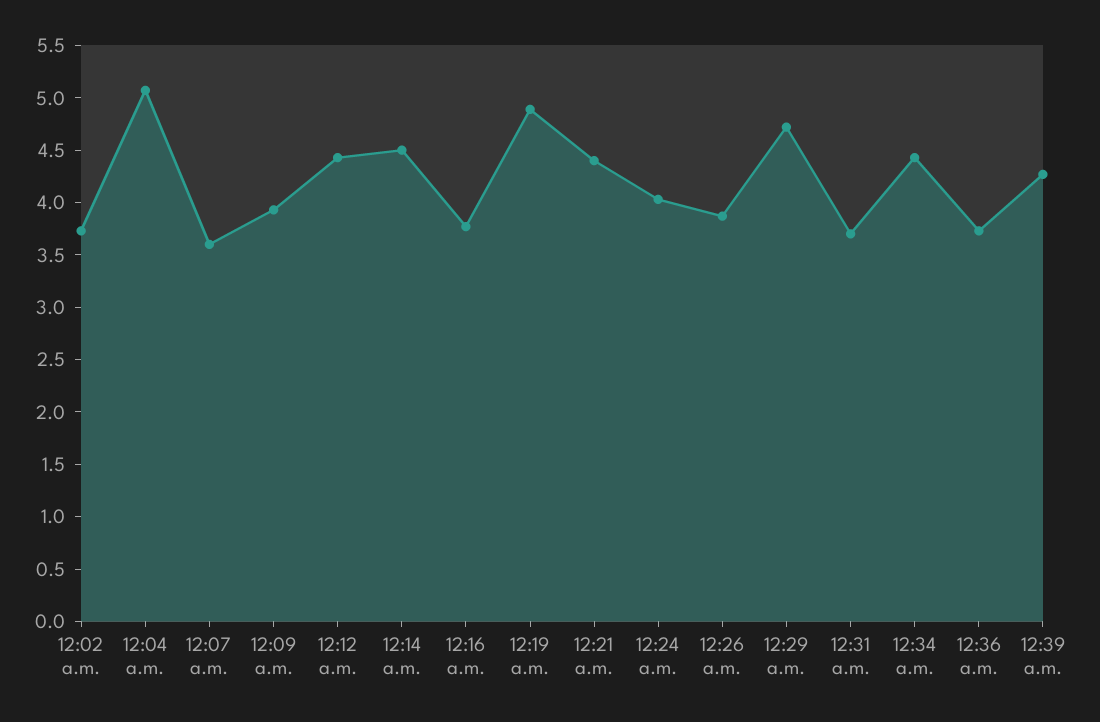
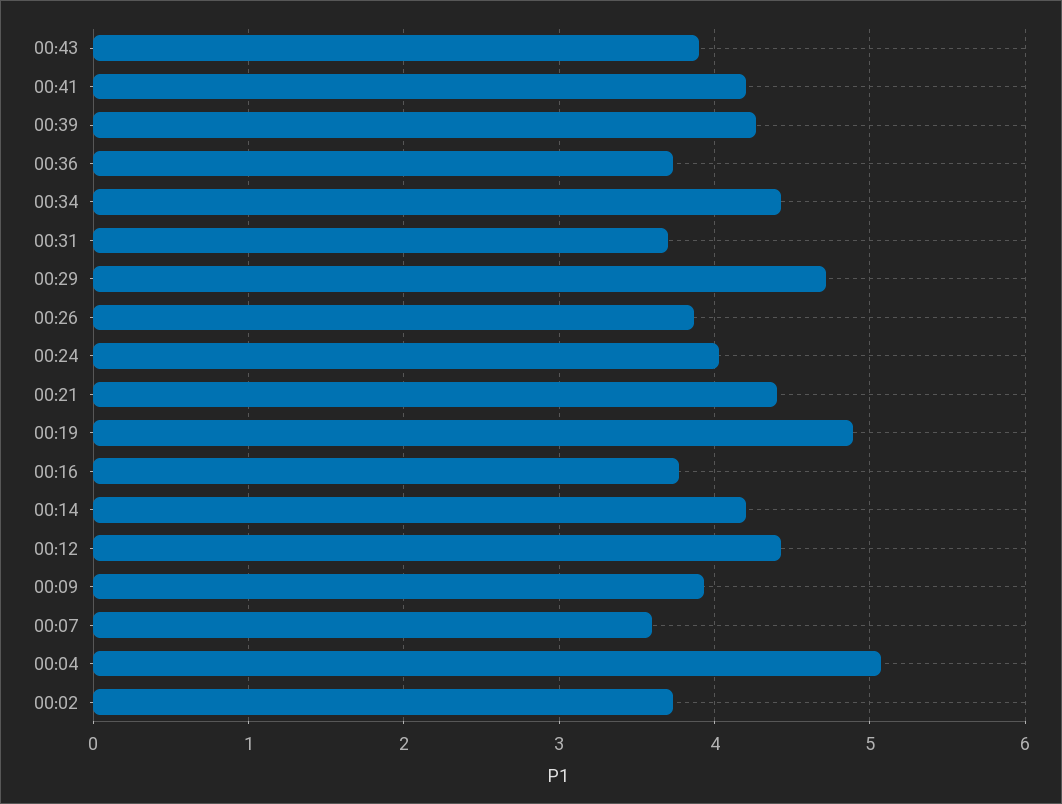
12:14 a.m.: 4.5 -> 4.2
00:43: none -> 3.9
00:41: none -> 4.2

